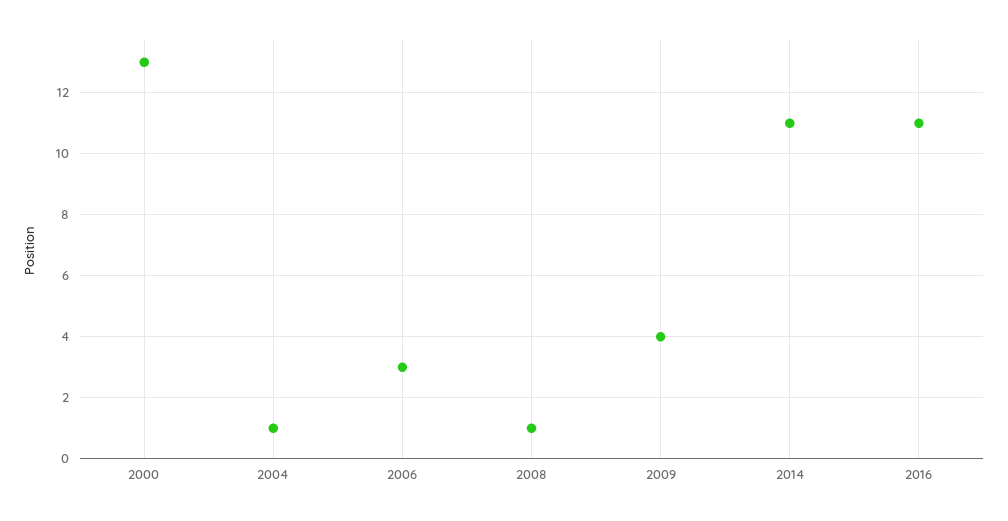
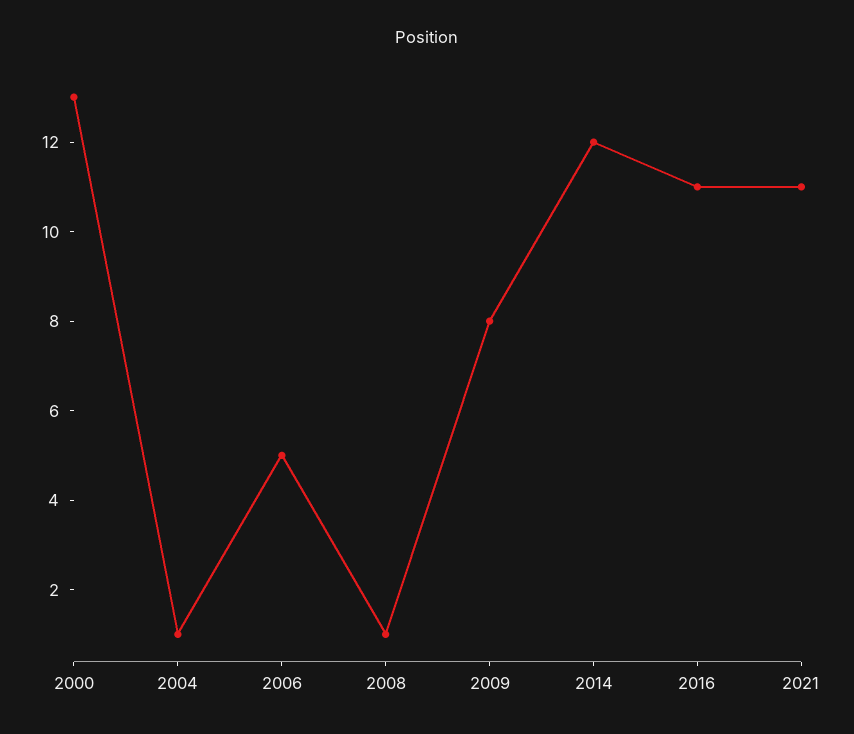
2006: 3 -> 5
2009: 4 -> 8
2014: 11 -> 12
2021: none -> 11

